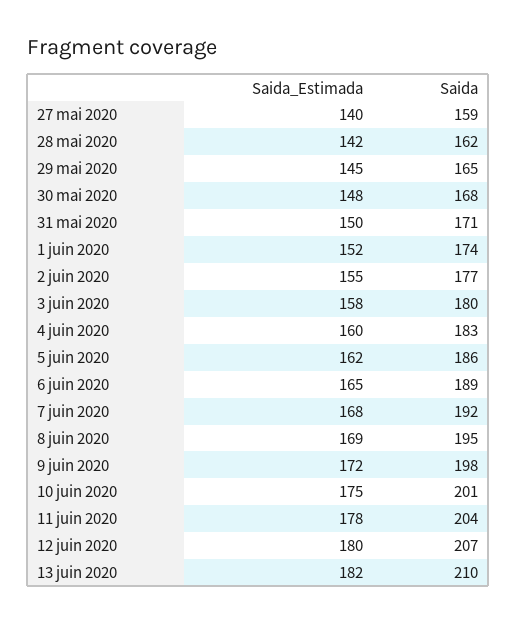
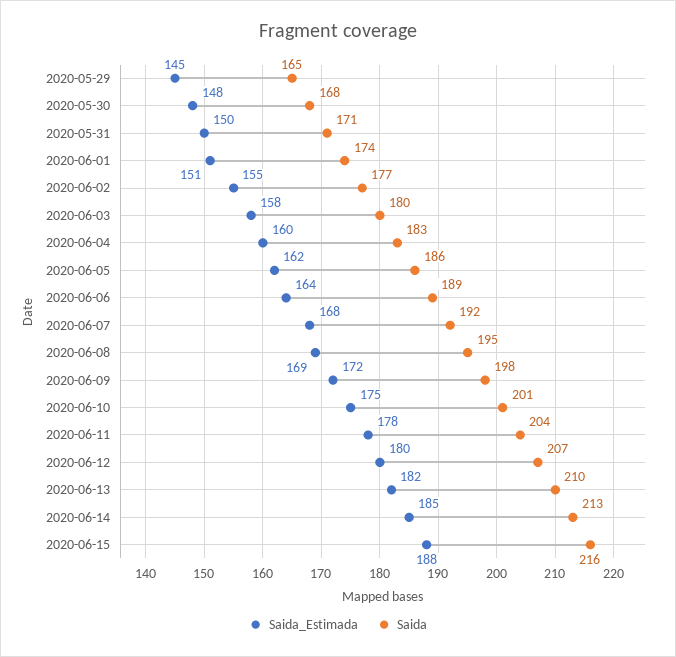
Saida_Estimada, 27 mai 2020: 140 -> none
Saida, 27 mai 2020: 159 -> none
Saida_Estimada, 28 mai 2020: 142 -> none
Saida, 28 mai 2020: 162 -> none
Saida_Estimada, 1 juin 2020: 152 -> 151
Saida_Estimada, 6 juin 2020: 165 -> 164
Saida_Estimada, 2020-06-14: none -> 185
Saida, 2020-06-14: none -> 213
Saida_Estimada, 2020-06-15: none -> 188
Saida, 2020-06-15: none -> 216

